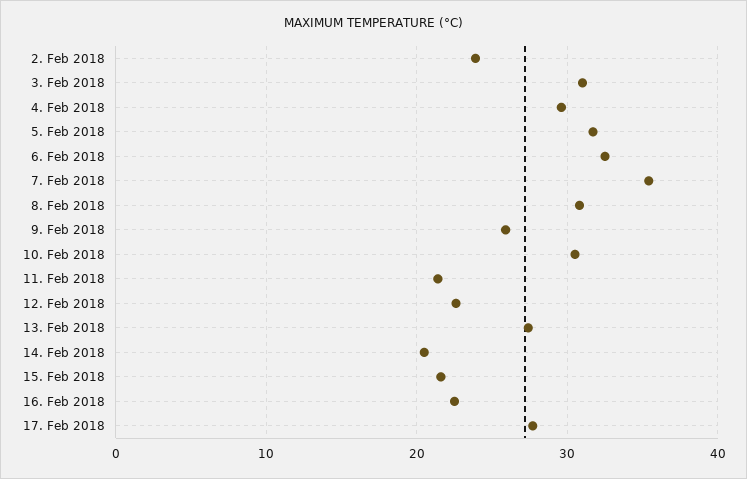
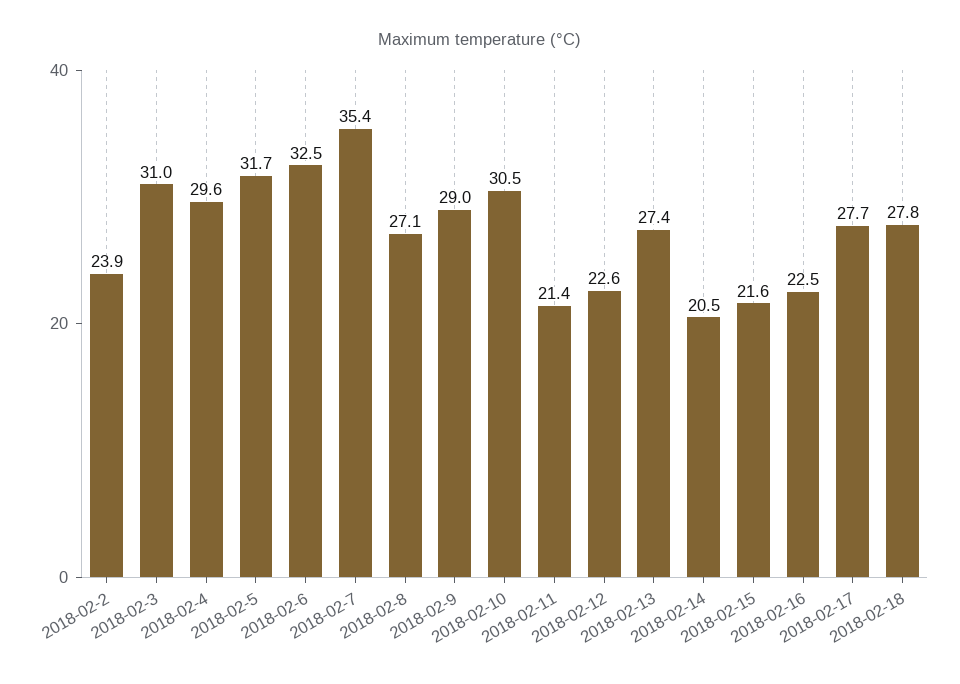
8. Feb 2018: 31 -> 27.1
9. Feb 2018: 26 -> 29
2018-02-18: none -> 27.8

